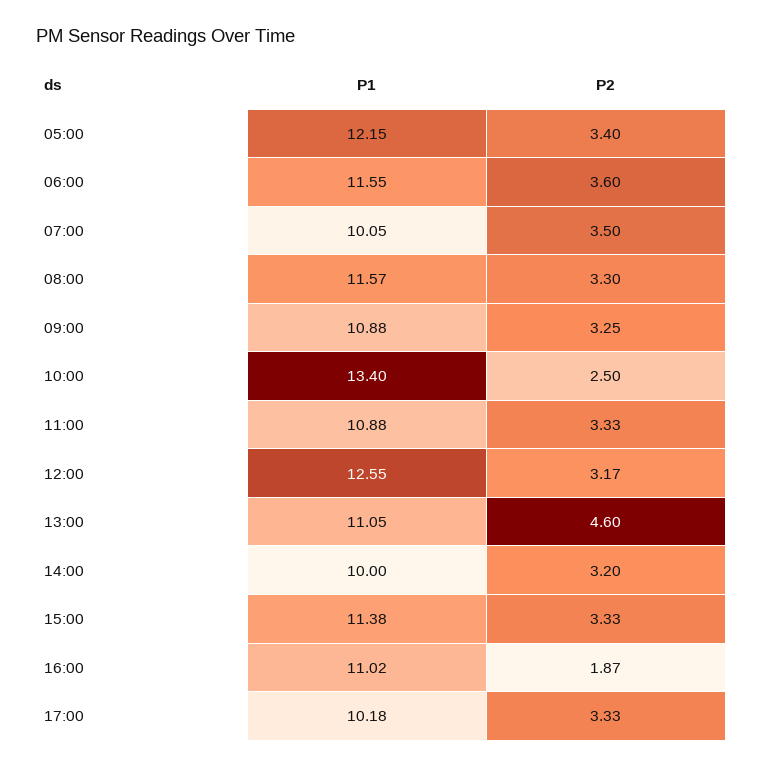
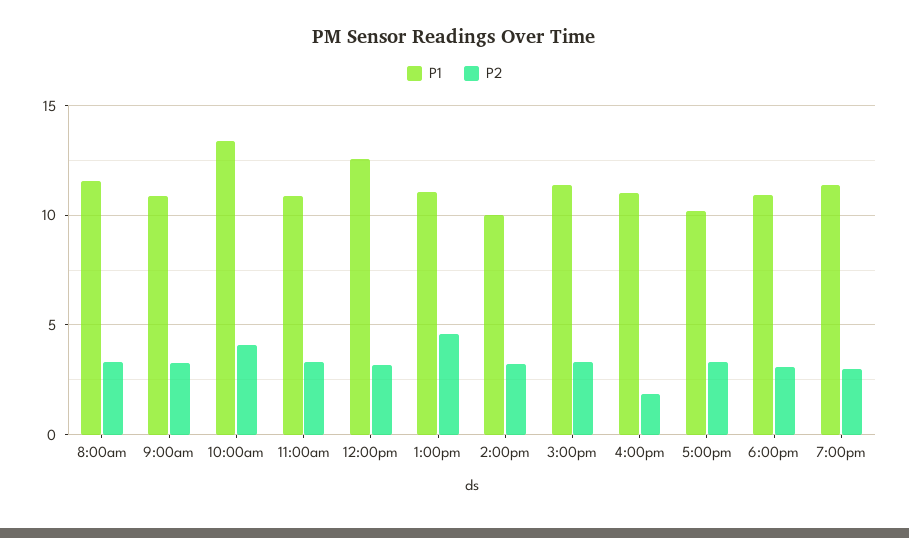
P1, 05:00: 12.15 -> none
P2, 05:00: 3.4 -> none
P1, 06:00: 11.55 -> none
P2, 06:00: 3.6 -> none
P1, 07:00: 10.05 -> none
P2, 07:00: 3.5 -> none
P2, 10:00: 2.5 -> 4
P1, 6:00pm: none -> 11
P2, 6:00pm: none -> 3
P1, 7:00pm: none -> 11.5
P2, 7:00pm: none -> 3

